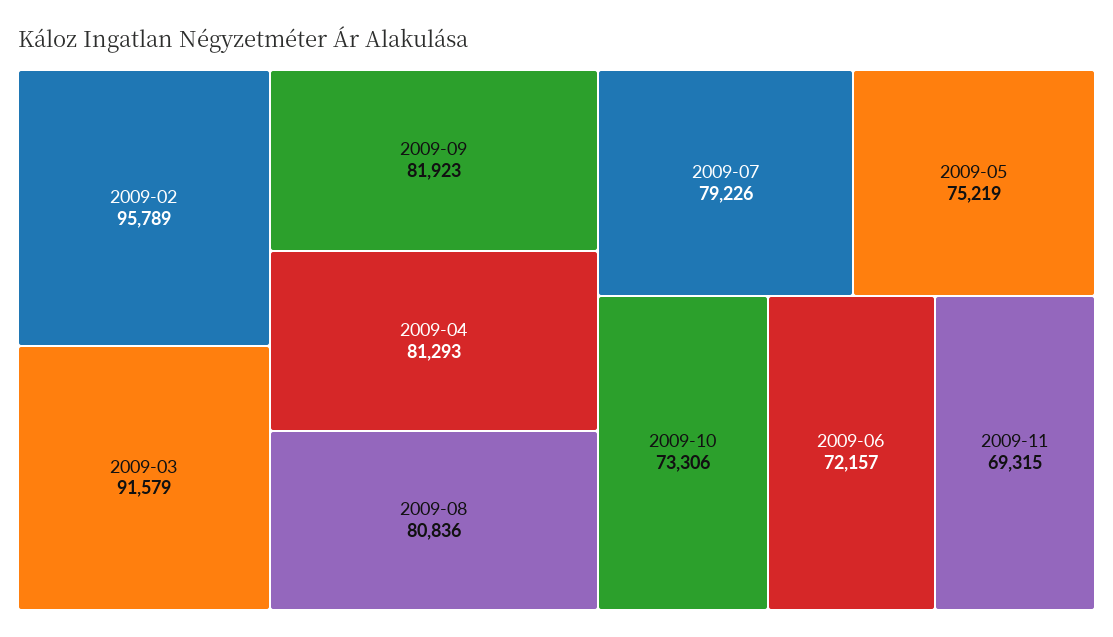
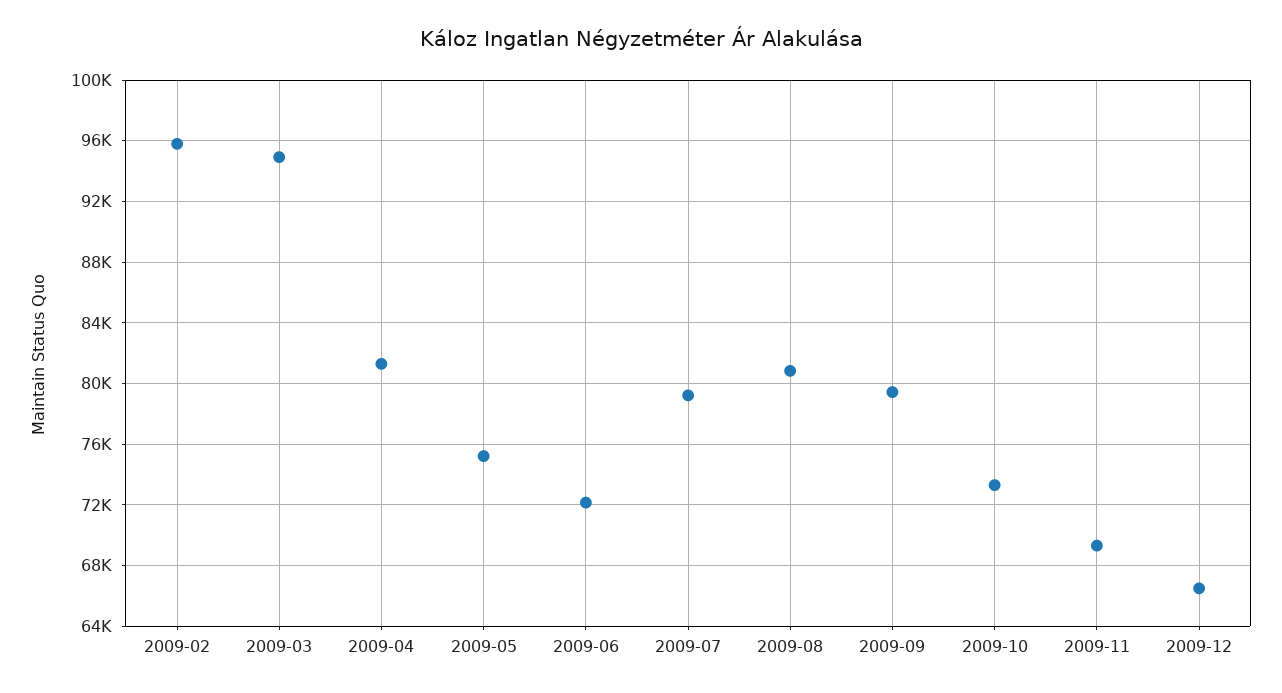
2009-03: 91579 -> 95000
2009-09: 81923 -> 79500
2009-12: none -> 66500

